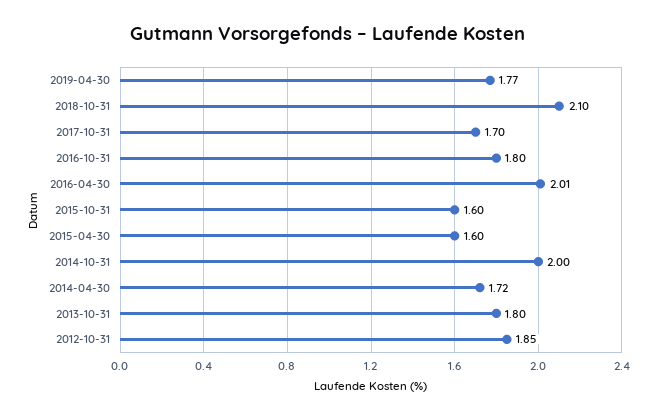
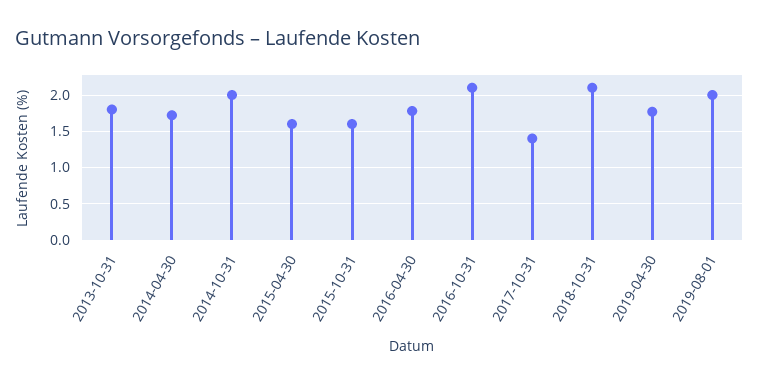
2017-10-31: 1.7 -> 1.4
2016-10-31: 1.8 -> 2.1
2016-04-30: 2.01 -> 1.8
2012-10-31: 1.85 -> none
2019-08-01: none -> 2

